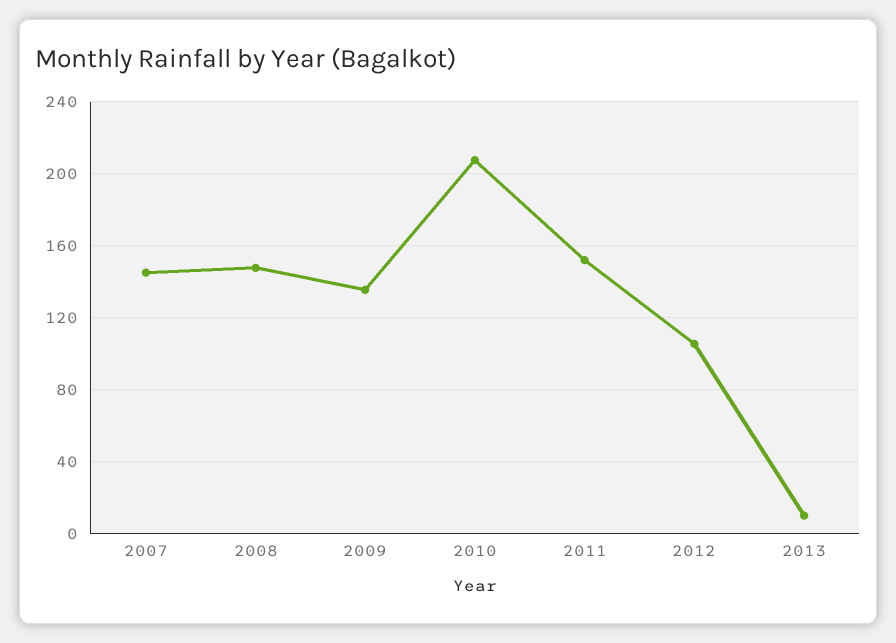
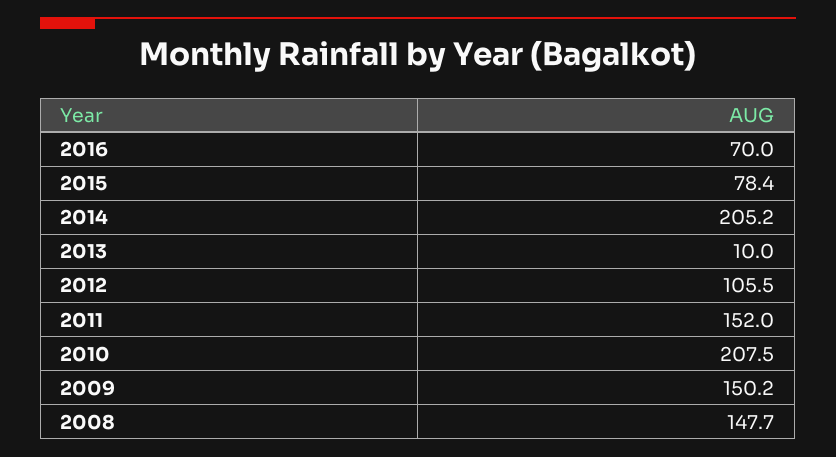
2007: 145 -> none
2009: 135 -> 150.2
2016: none -> 70
2015: none -> 78.4
2014: none -> 205.2

